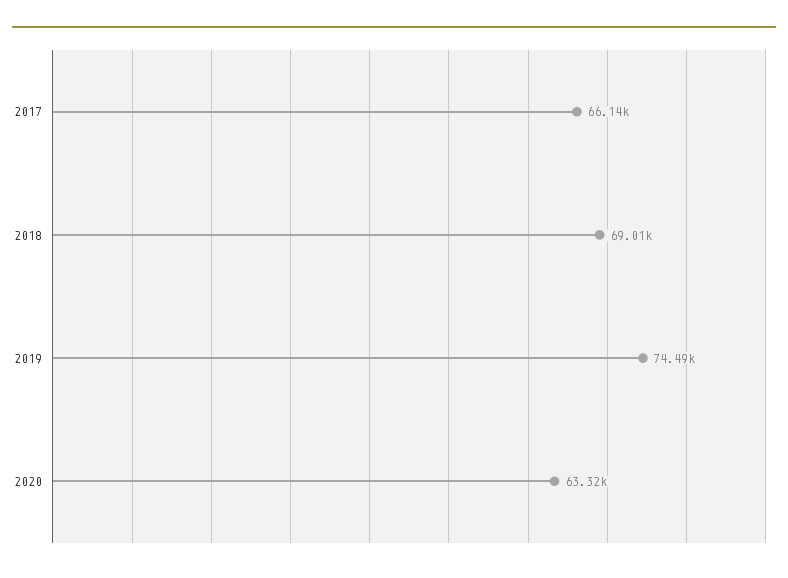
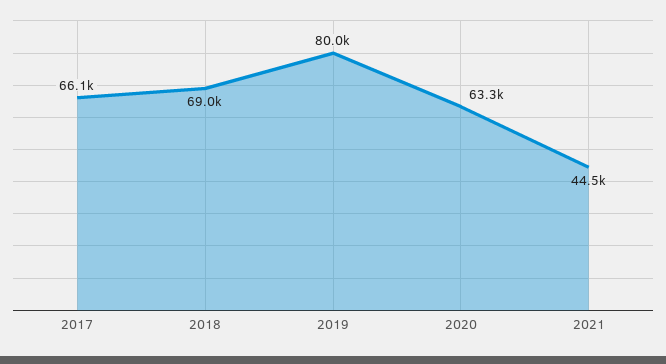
2019: 74490 -> 80000
2021: none -> 44500

